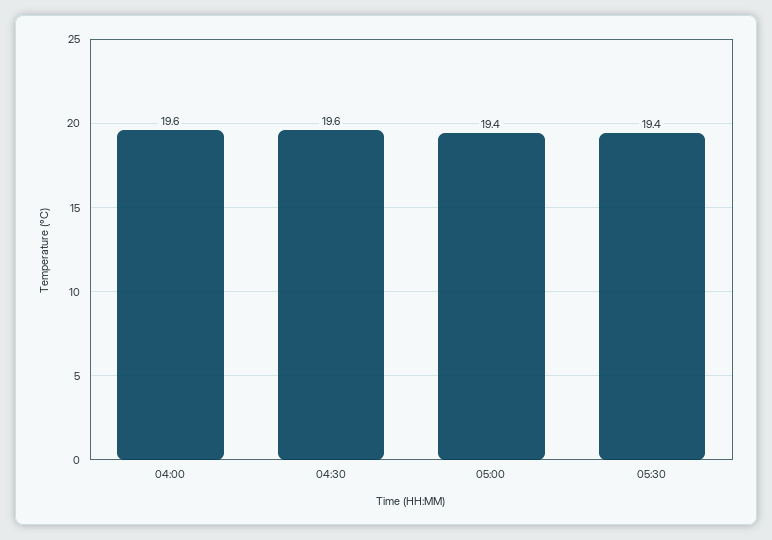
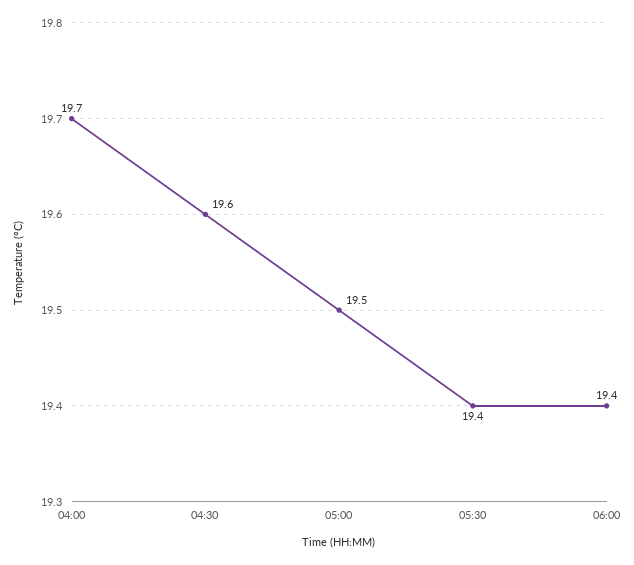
04:00: 19.6 -> 19.7
05:00: 19.4 -> 19.5
06:00: none -> 19.4

